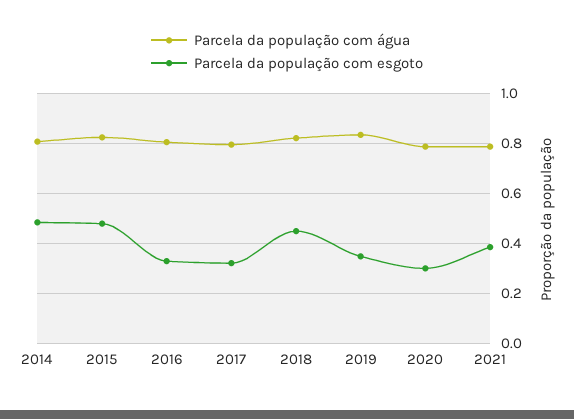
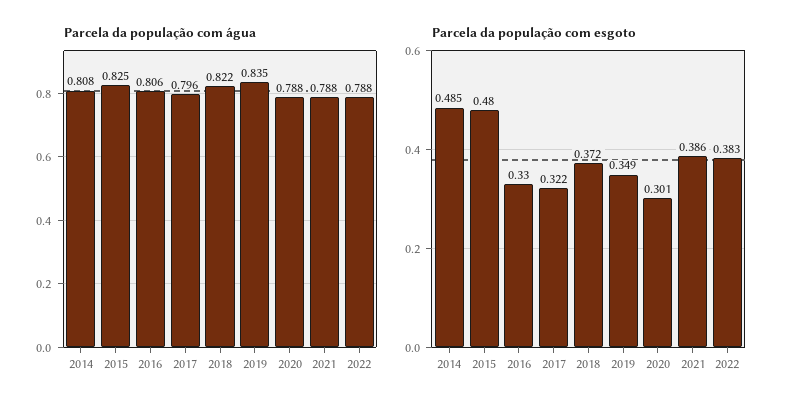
Parcela da população com esgoto, 2018: 0.45 -> 0.372
Parcela da população com água, 2022: none -> 0.788
Parcela da população com esgoto, 2022: none -> 0.383

